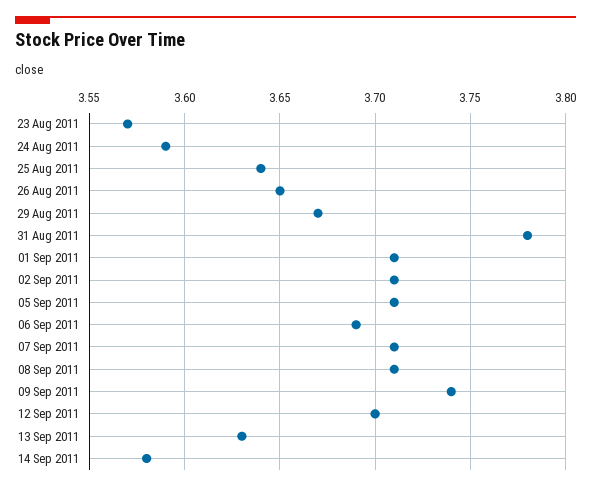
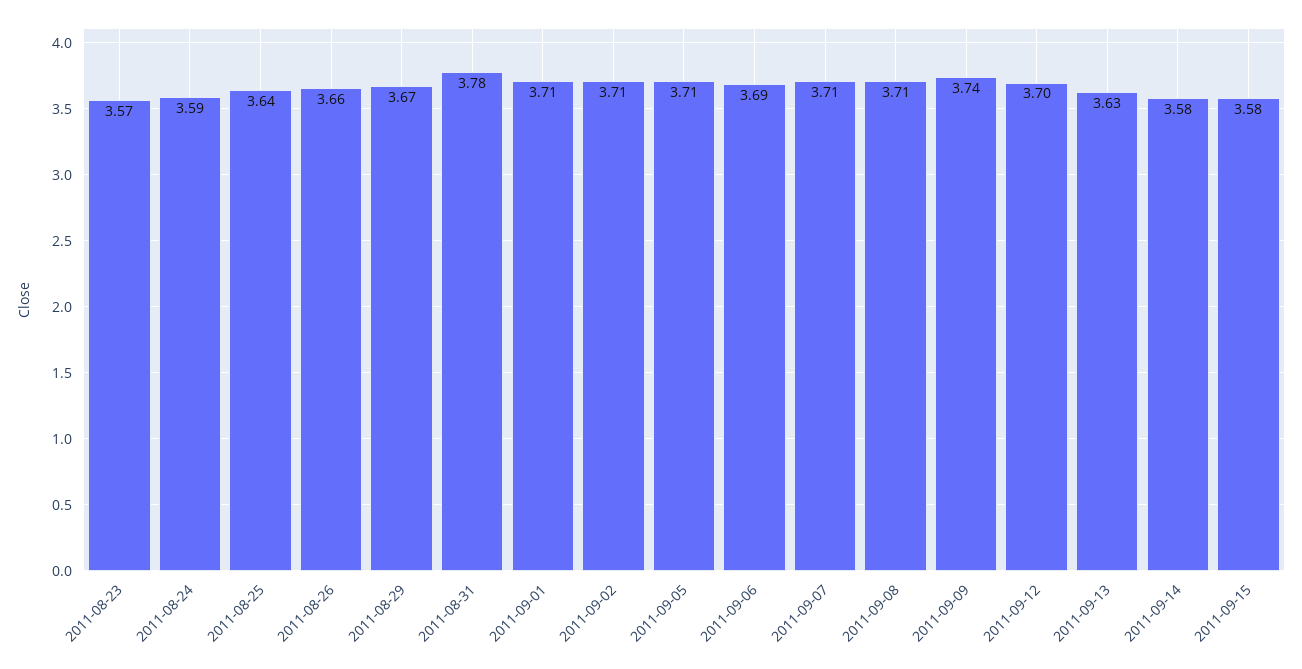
26 Aug 2011: 3.65 -> 3.66
2011-09-15: none -> 3.58

